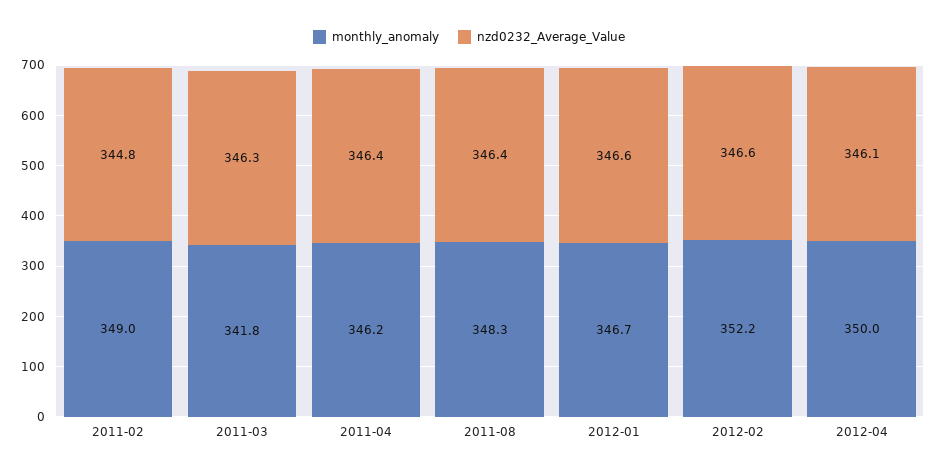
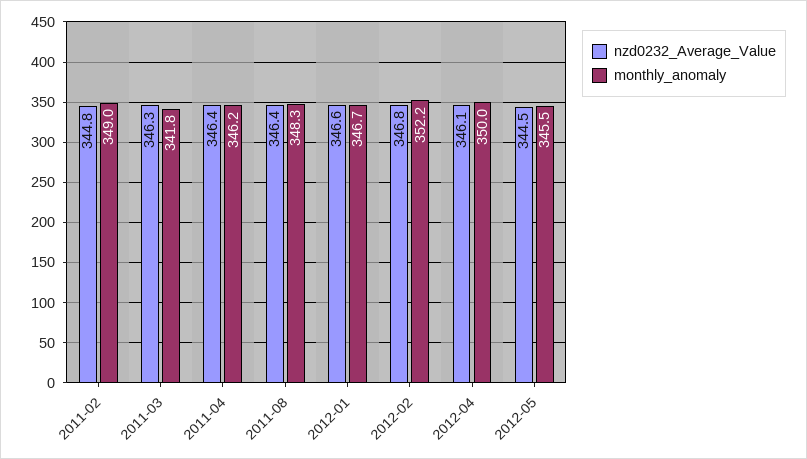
nzd0232_Average_Value, 2012-02: 346.6 -> 346.8
nzd0232_Average_Value, 2012-05: none -> 344.5
monthly_anomaly, 2012-05: none -> 345.5

